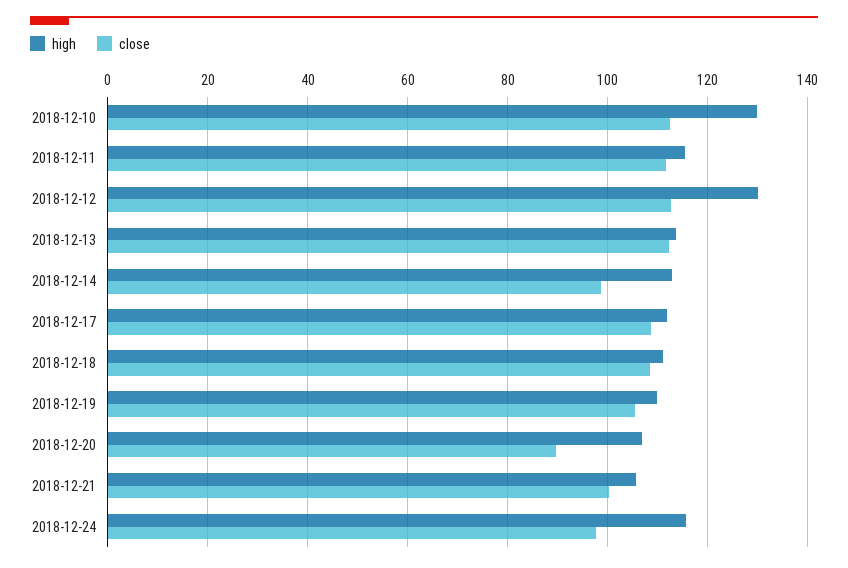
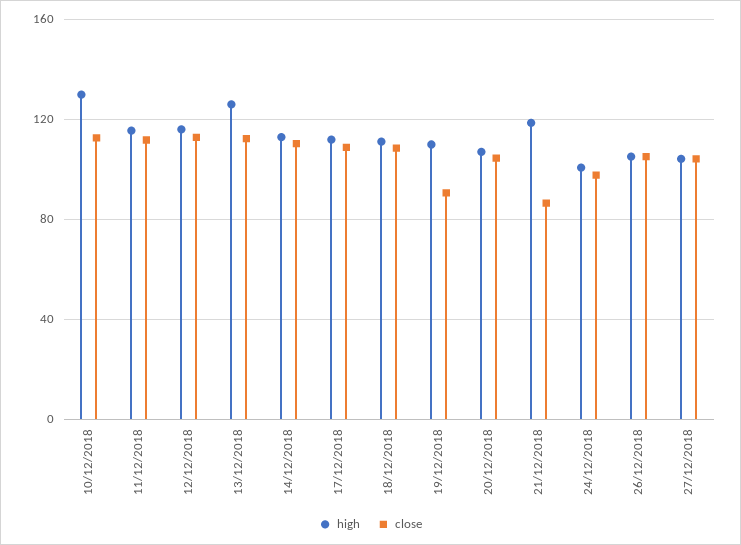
high, 2018-12-12: 130 -> 115
high, 2018-12-13: 114 -> 125
close, 2018-12-14: 98 -> 110
close, 2018-12-19: 106 -> 90
close, 2018-12-20: 90 -> 105
high, 2018-12-21: 106 -> 120
close, 2018-12-21: 100 -> 85
high, 2018-12-24: 116 -> 100
high, 26/12/2018: none -> 105
close, 26/12/2018: none -> 105
high, 27/12/2018: none -> 105
close, 27/12/2018: none -> 105

